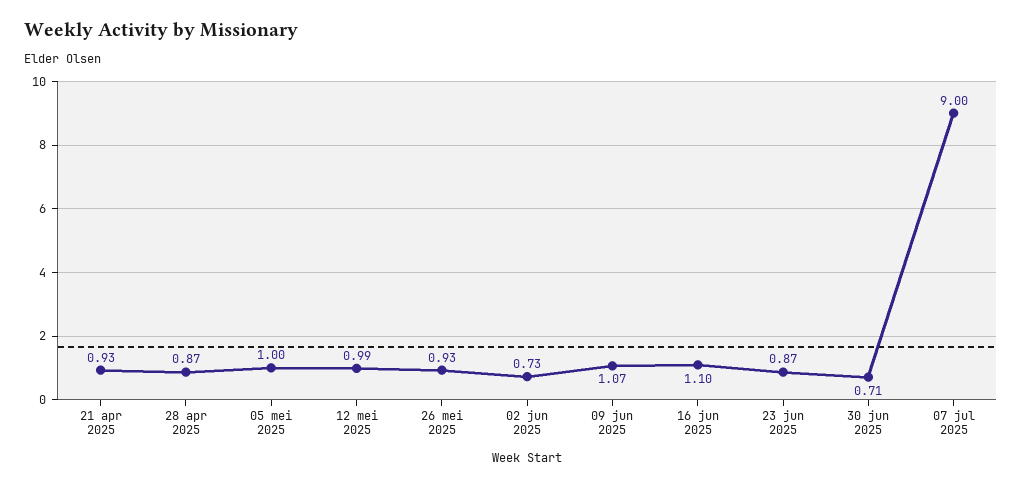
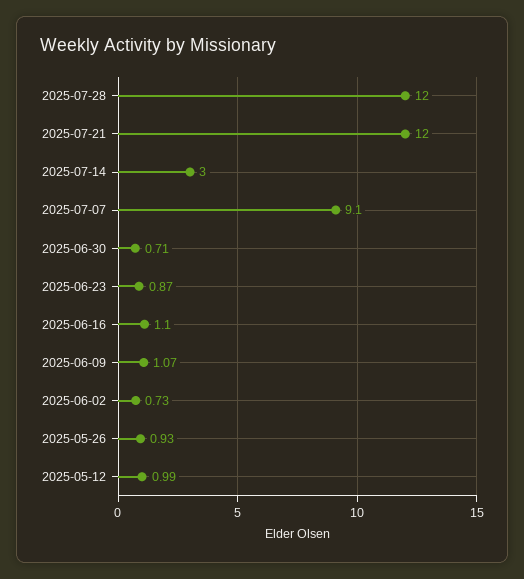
21 apr 2025: 0.93 -> none
28 apr 2025: 0.87 -> none
05 mei 2025: 1 -> none
07 jul 2025: 9 -> 9.1
2025-07-28: none -> 12
2025-07-21: none -> 12
2025-07-14: none -> 3

